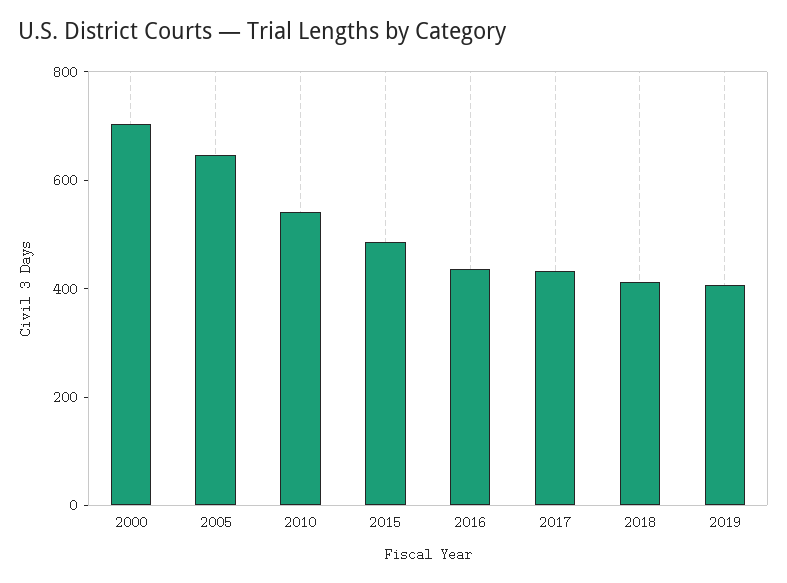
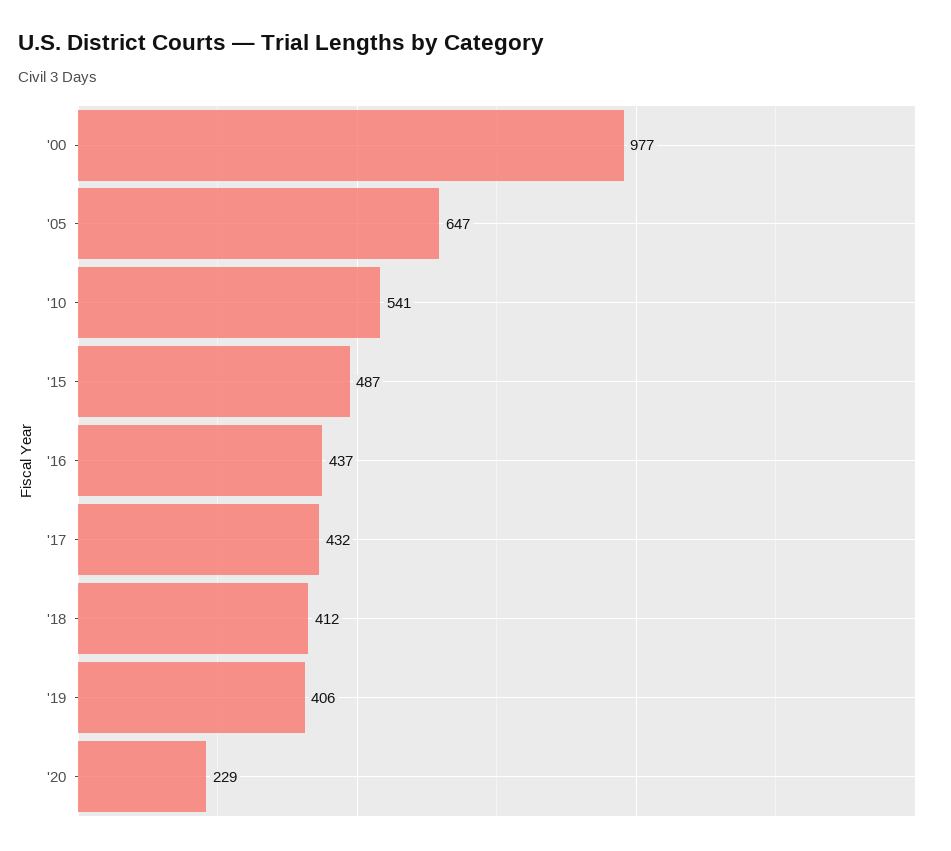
2000: 700 -> 977
'20: none -> 229

